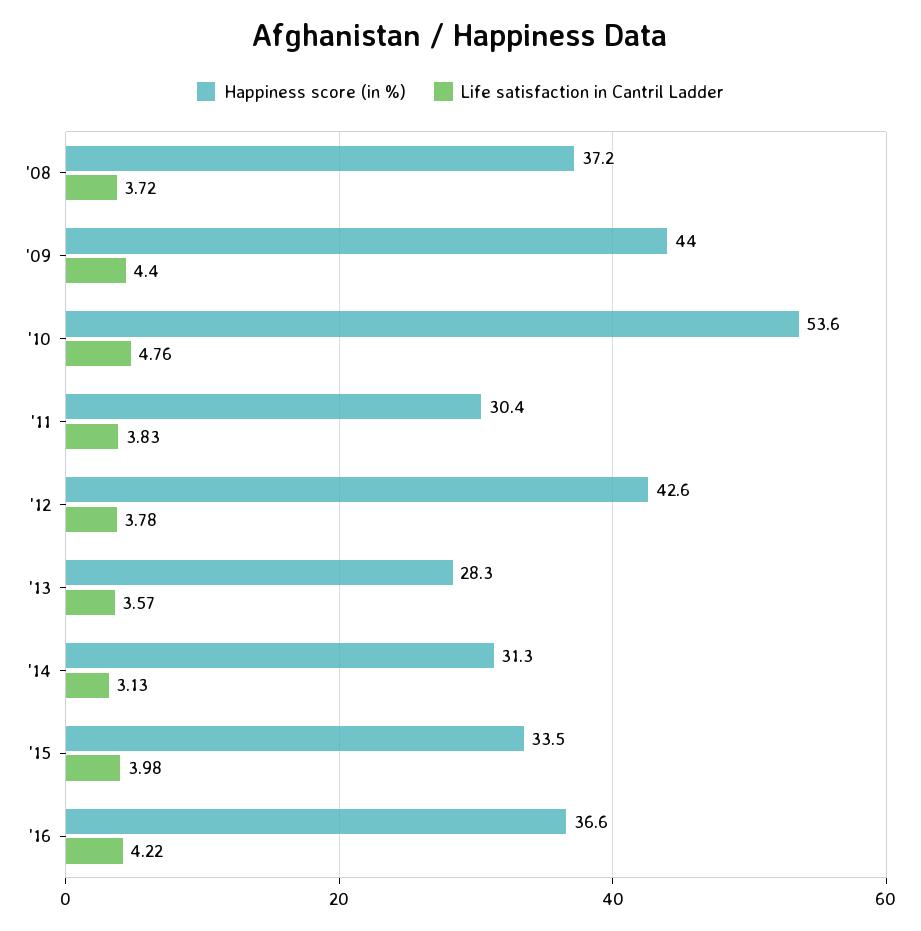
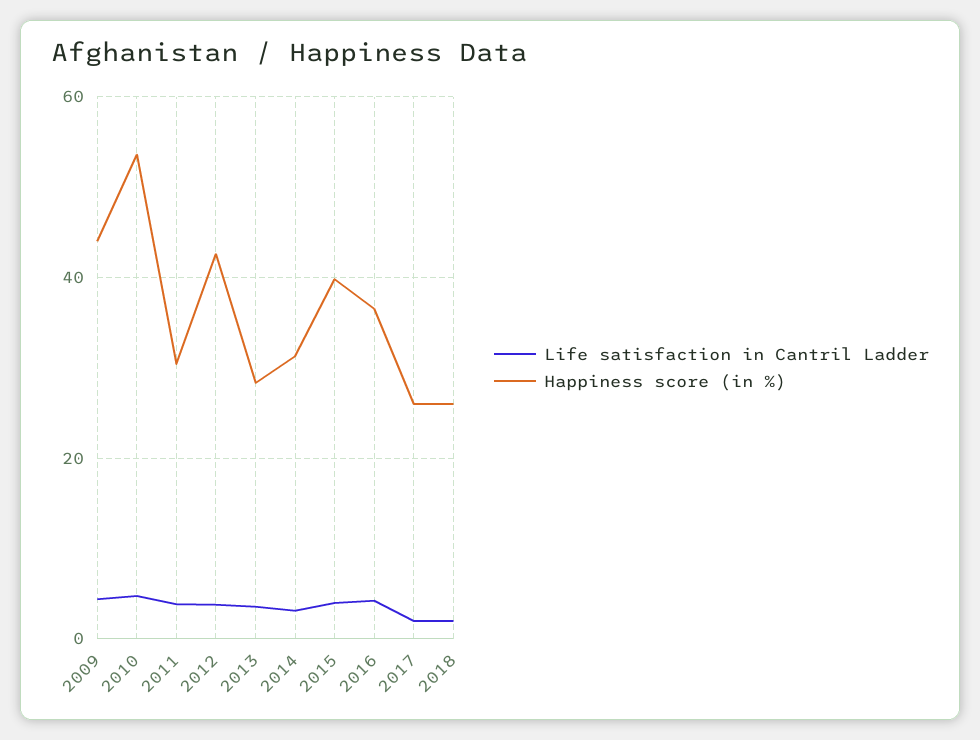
Happiness score (in %), '08: 37.2 -> none
Life satisfaction in Cantril Ladder, '08: 3.72 -> none
Happiness score (in %), '15: 33.5 -> 40
Life satisfaction in Cantril Ladder, 2017: none -> 2
Happiness score (in %), 2017: none -> 26
Life satisfaction in Cantril Ladder, 2018: none -> 2
Happiness score (in %), 2018: none -> 26

